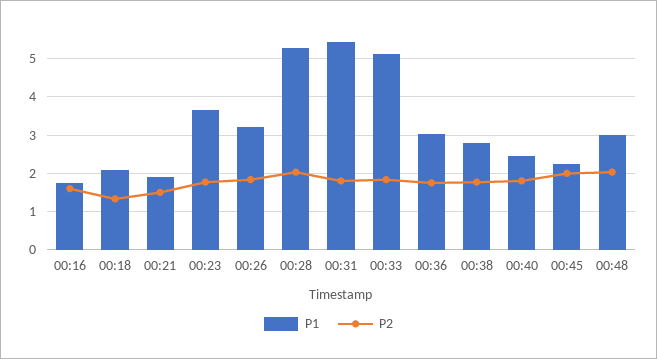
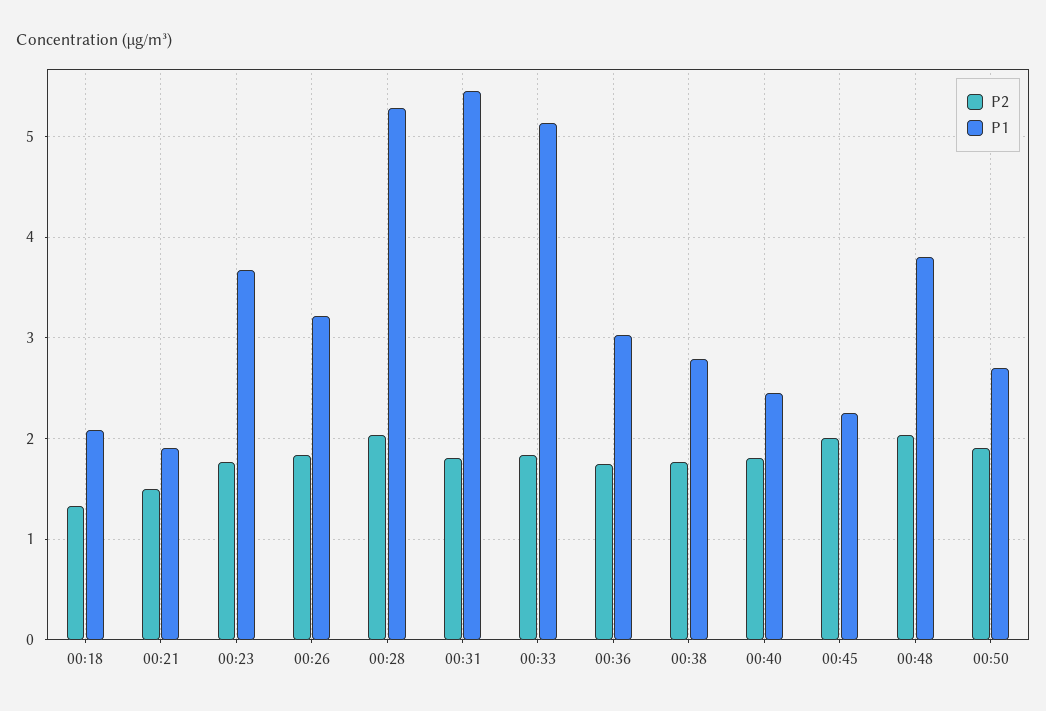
P1, 00:16: 1.8 -> none
P2, 00:16: 1.6 -> none
P1, 00:48: 3 -> 3.8
P2, 00:50: none -> 1.9
P1, 00:50: none -> 2.7

